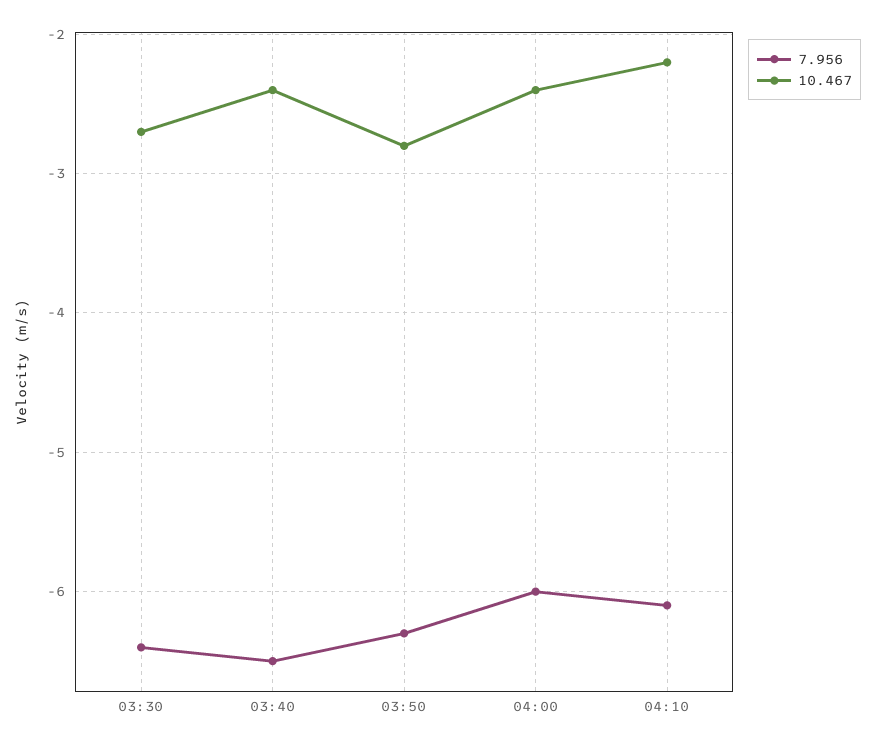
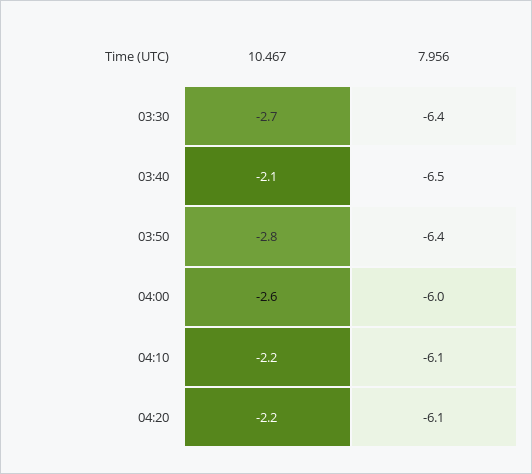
10.467, 03:40: -2.4 -> -2.1
7.956, 03:50: -6.3 -> -6.4
10.467, 04:00: -2.4 -> -2.6
10.467, 04:20: none -> -2.2
7.956, 04:20: none -> -6.1

